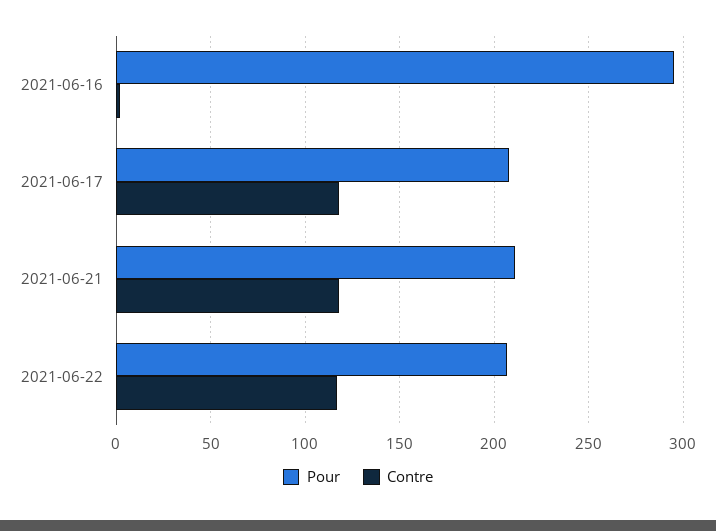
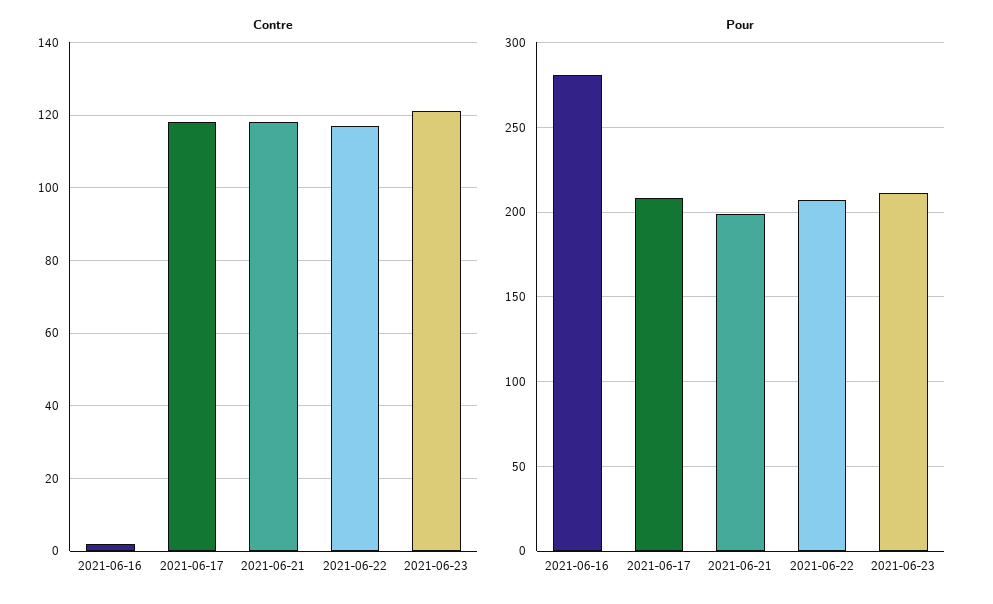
Pour, 2021-06-16: 295 -> 280
Pour, 2021-06-21: 210 -> 200
Contre, 2021-06-23: none -> 120
Pour, 2021-06-23: none -> 210

